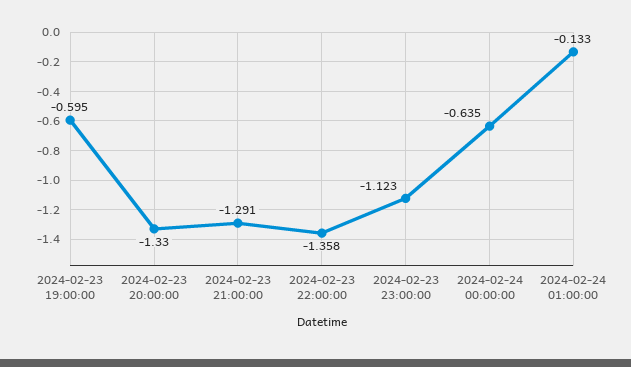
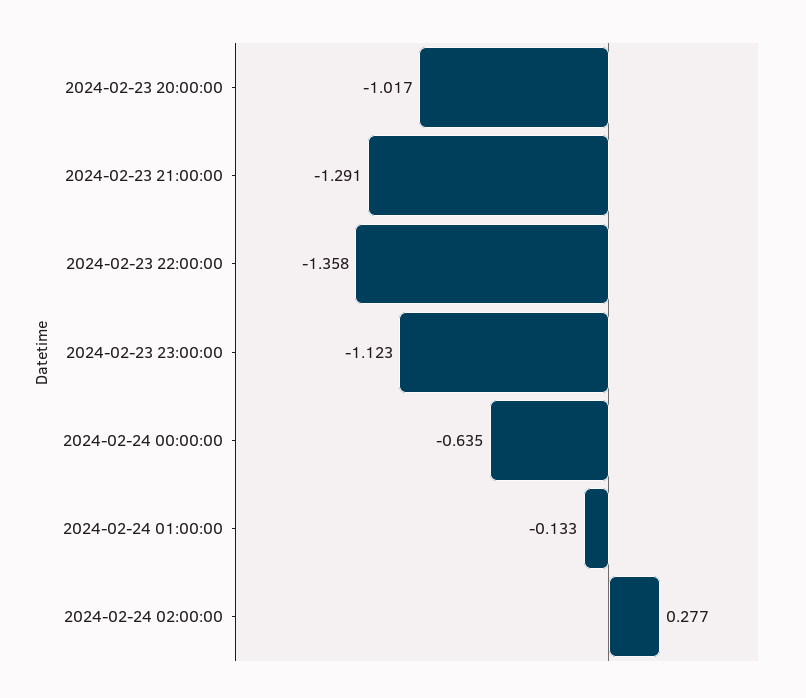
2024-02-23 19:00:00: -0.595 -> none
2024-02-23 20:00:00: -1.33 -> -1.017
2024-02-24 02:00:00: none -> 0.277

